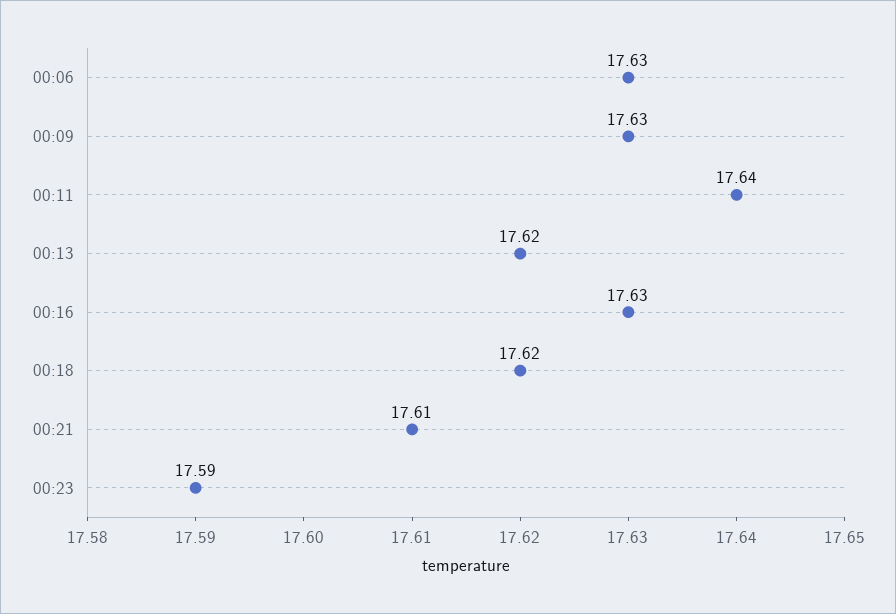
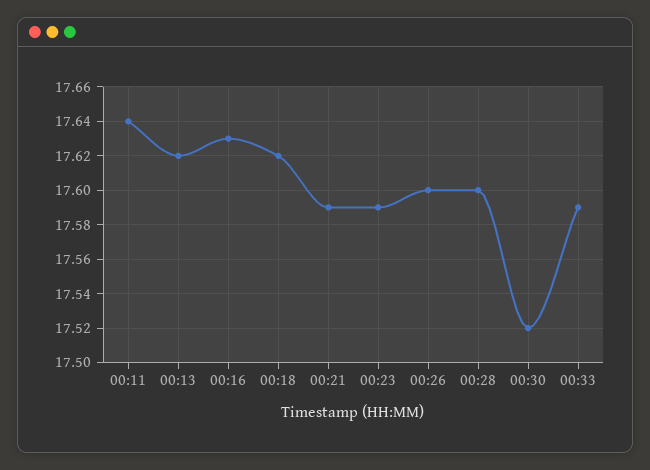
00:06: 17.63 -> none
00:09: 17.63 -> none
00:21: 17.61 -> 17.59
00:26: none -> 17.6
00:28: none -> 17.6
00:30: none -> 17.52
00:33: none -> 17.59

